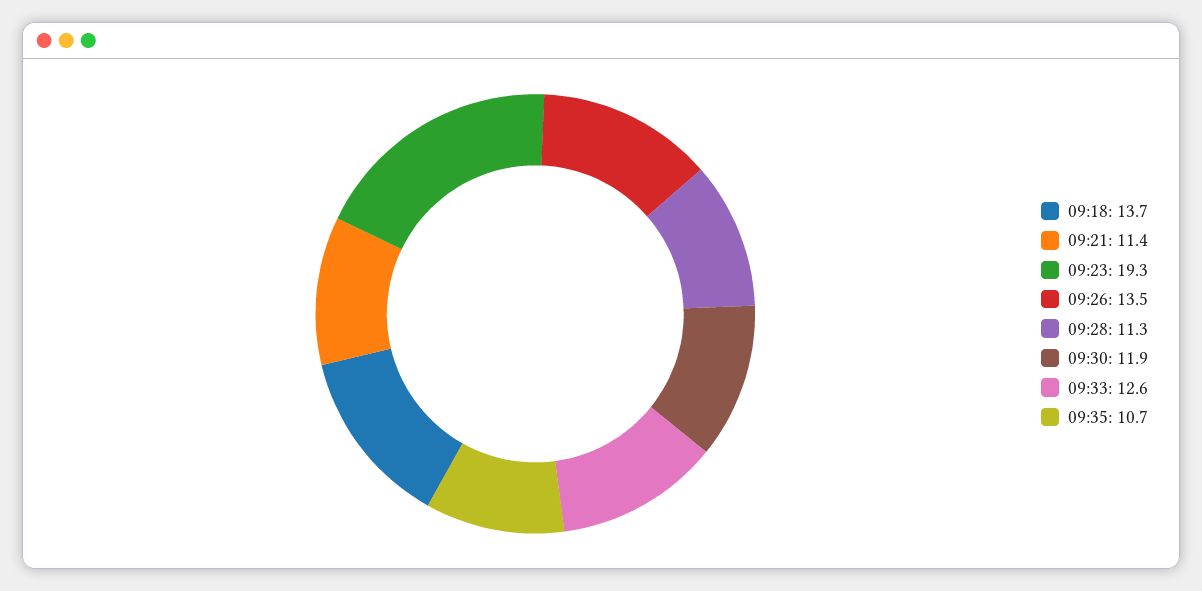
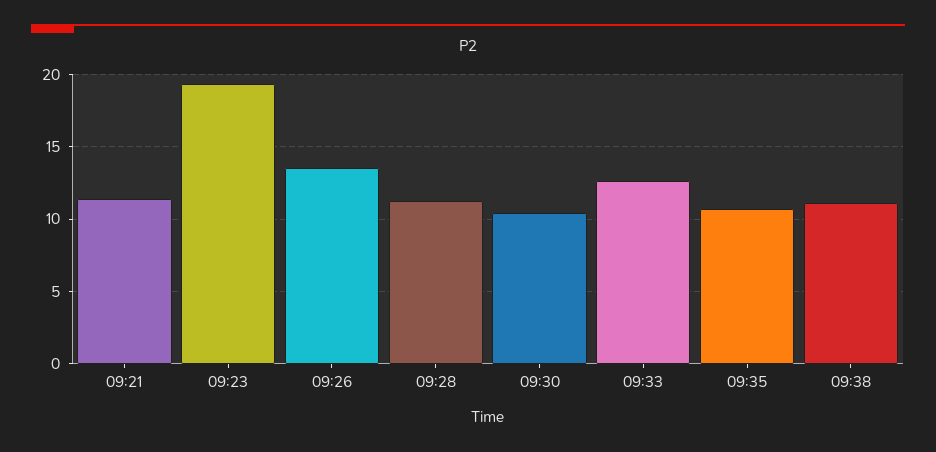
09:18: 13.7 -> none
09:30: 11.9 -> 10.5
09:38: none -> 11

